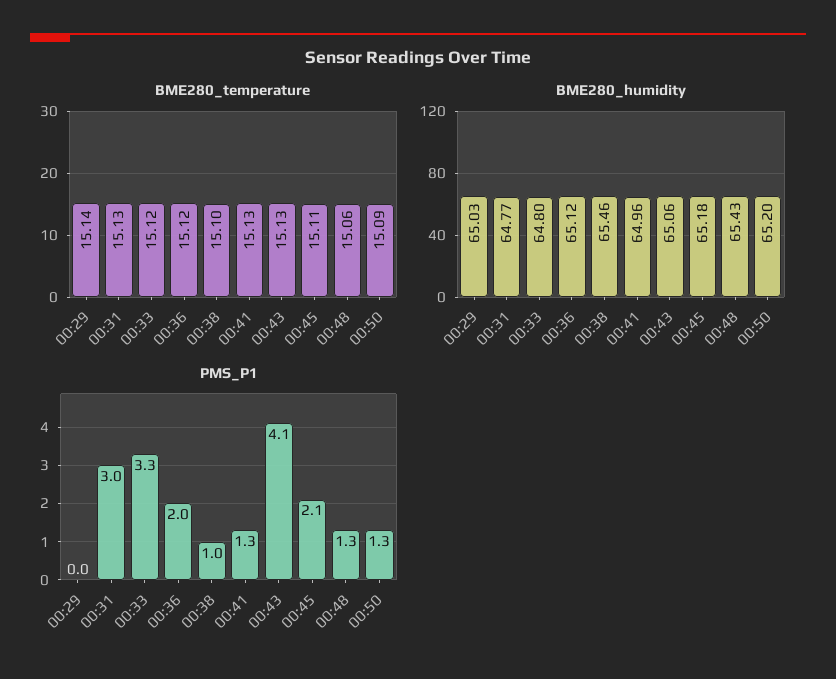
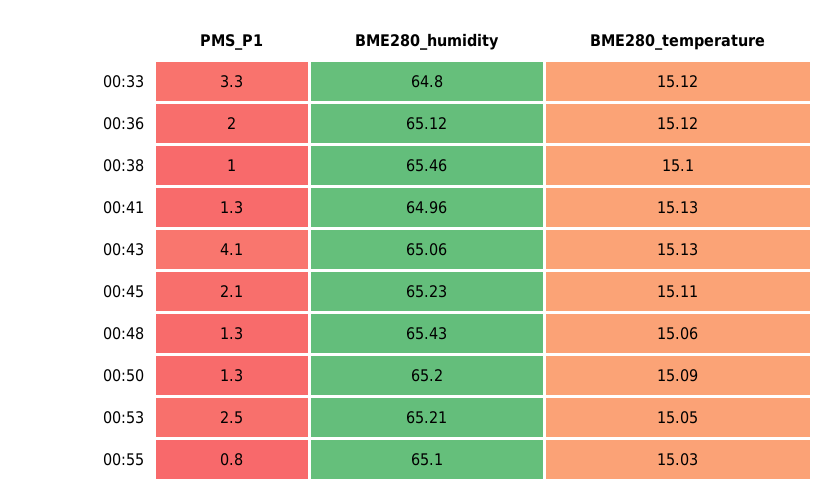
BME280_temperature, 00:29: 15.14 -> none
BME280_temperature, 00:31: 15.13 -> none
BME280_humidity, 00:29: 65.03 -> none
BME280_humidity, 00:31: 64.77 -> none
BME280_humidity, 00:45: 65.18 -> 65.23
PMS_P1, 00:29: 0 -> none
PMS_P1, 00:31: 3 -> none
PMS_P1, 00:53: none -> 2.5
BME280_humidity, 00:53: none -> 65.21
BME280_temperature, 00:53: none -> 15.05
PMS_P1, 00:55: none -> 0.8
BME280_humidity, 00:55: none -> 65.1
BME280_temperature, 00:55: none -> 15.03

